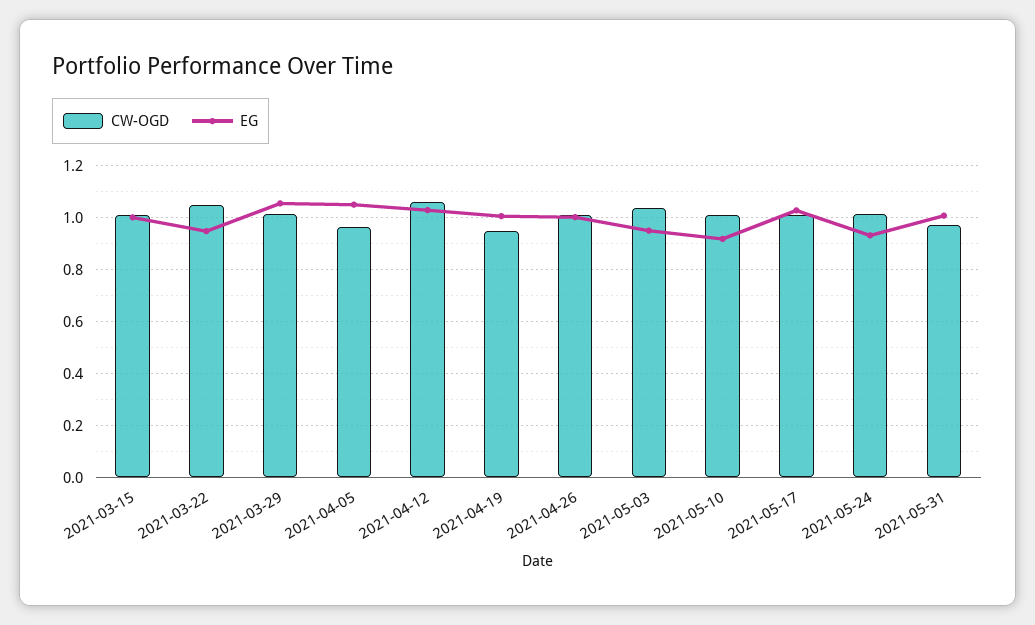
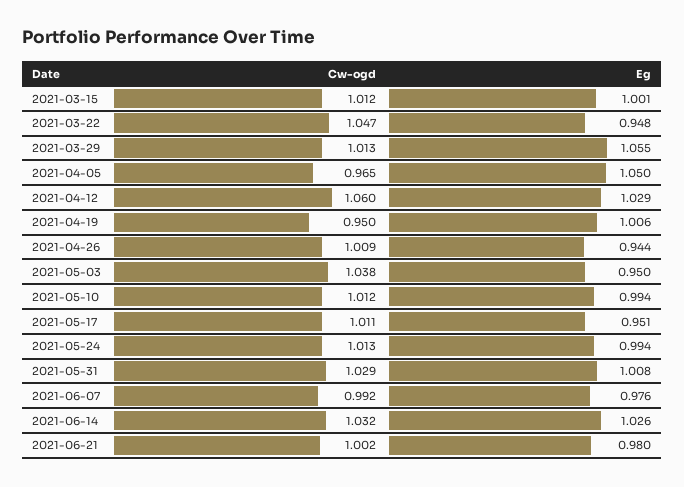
EG, 2021-04-26: 1 -> 0.944
EG, 2021-05-10: 0.925 -> 0.994
EG, 2021-05-17: 1.025 -> 0.951
EG, 2021-05-24: 0.925 -> 0.994
CW-OGD, 2021-05-31: 0.975 -> 1.029
CW-OGD, 2021-06-07: none -> 0.992
EG, 2021-06-07: none -> 0.976
CW-OGD, 2021-06-14: none -> 1.032
EG, 2021-06-14: none -> 1.026
CW-OGD, 2021-06-21: none -> 1.002
EG, 2021-06-21: none -> 0.98

